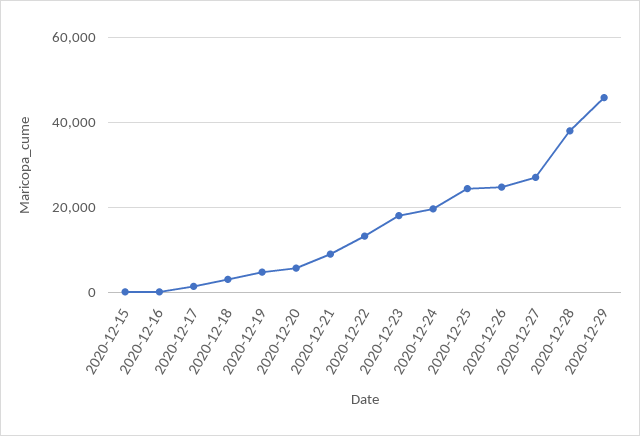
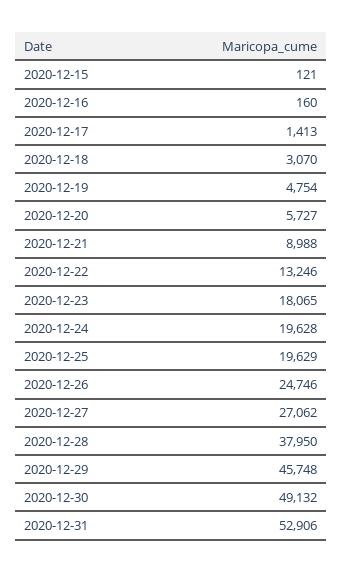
2020-12-25: 24000 -> 19629
2020-12-30: none -> 49132
2020-12-31: none -> 52906

